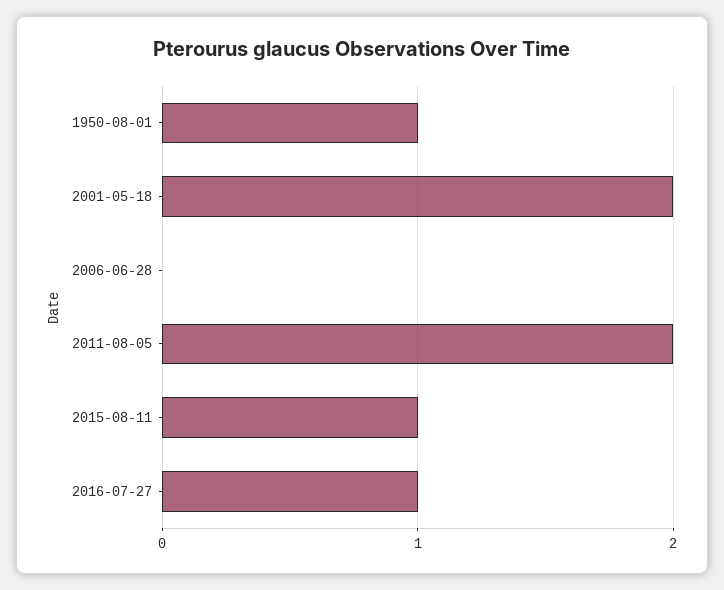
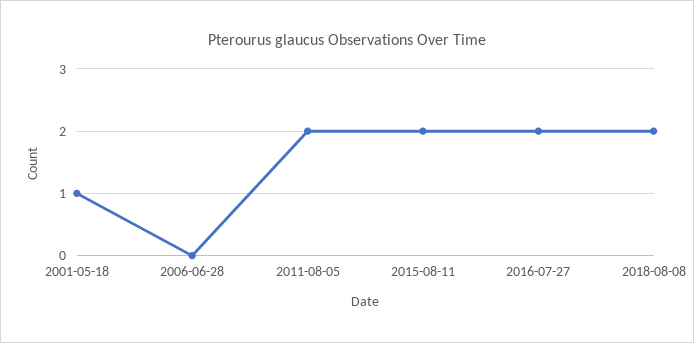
1950-08-01: 1 -> none
2001-05-18: 2 -> 1
2015-08-11: 1 -> 2
2016-07-27: 1 -> 2
2018-08-08: none -> 2

